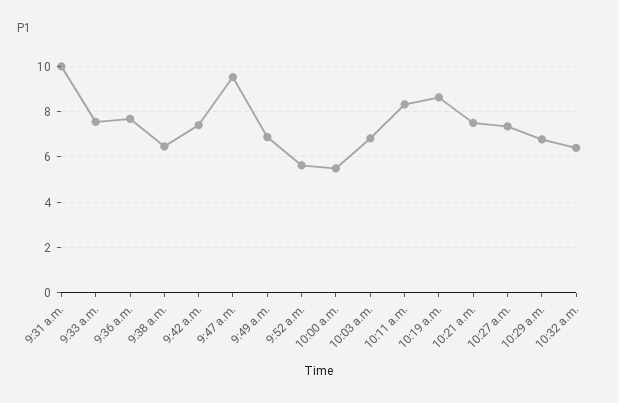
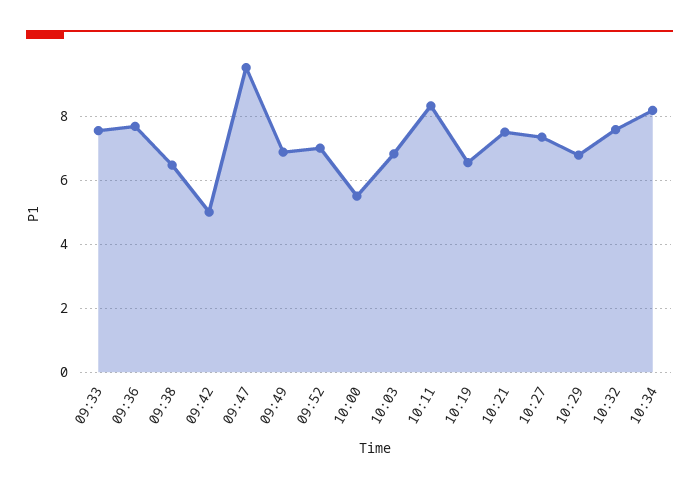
9:31 a.m.: 10 -> none
9:42 a.m.: 7.5 -> 5
9:52 a.m.: 5.5 -> 7
10:19 a.m.: 8.5 -> 6.6
10:32 a.m.: 6.5 -> 7.6
10:34: none -> 8.2

